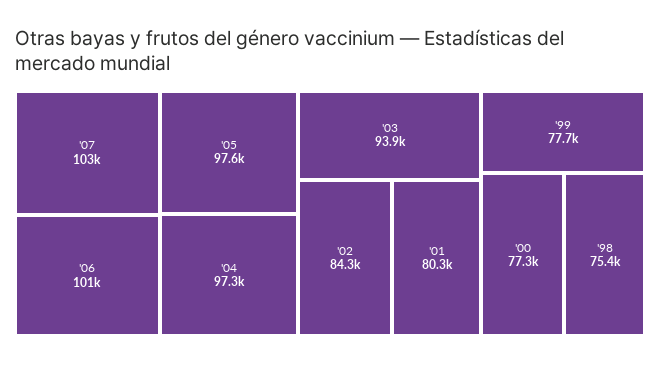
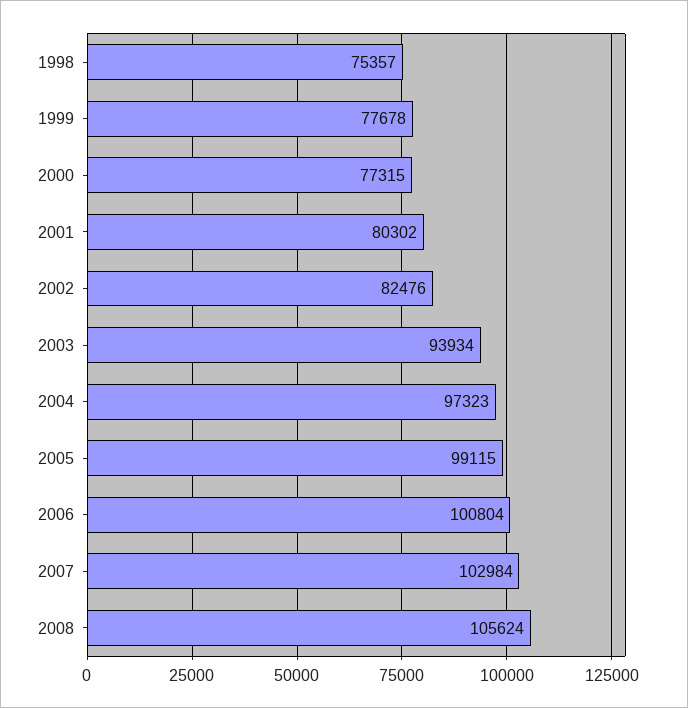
'05: 97600 -> 99115
'02: 84300 -> 82476
2008: none -> 105624

